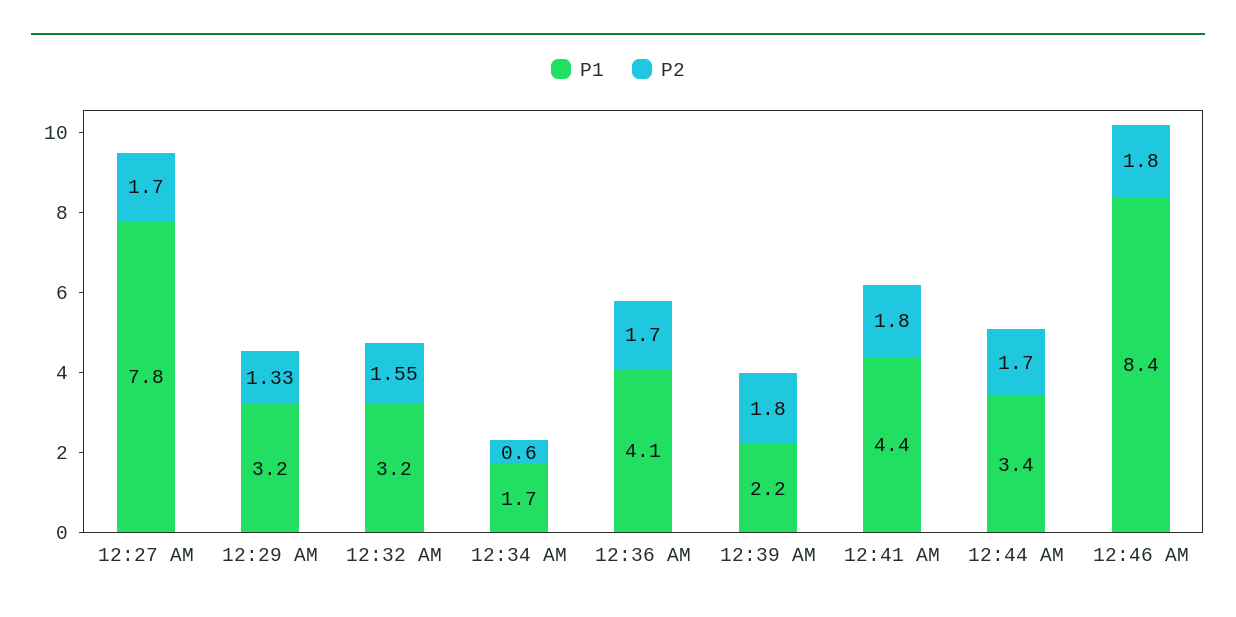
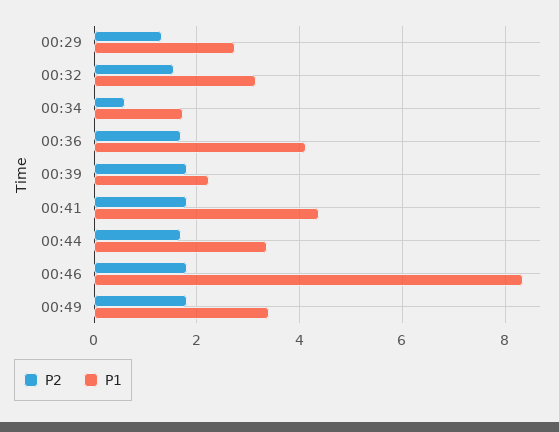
P1, 12:27 AM: 7.8 -> none
P2, 12:27 AM: 1.7 -> none
P1, 12:29 AM: 3.2 -> 2.8
P2, 00:49: none -> 1.8
P1, 00:49: none -> 3.4

